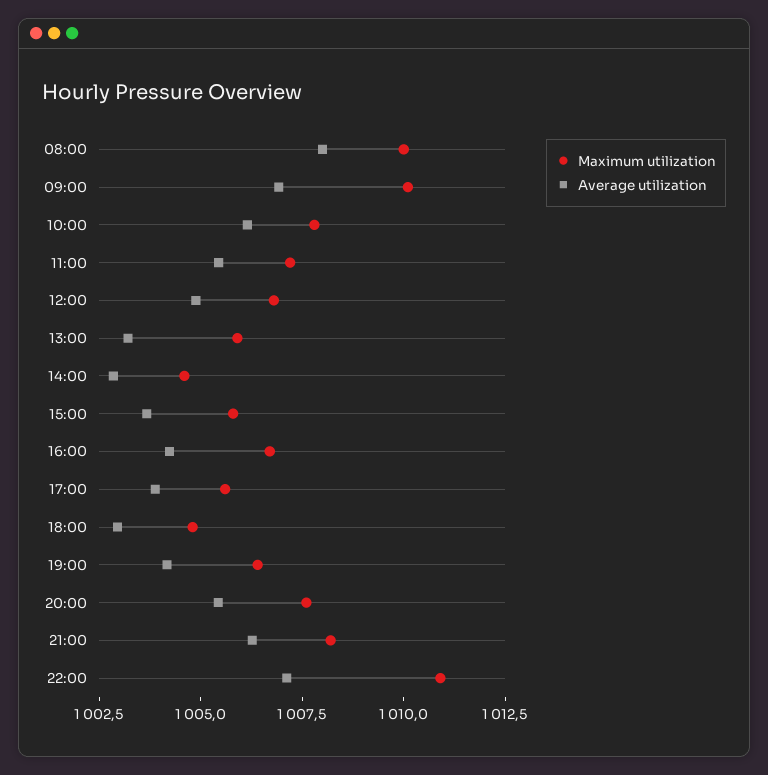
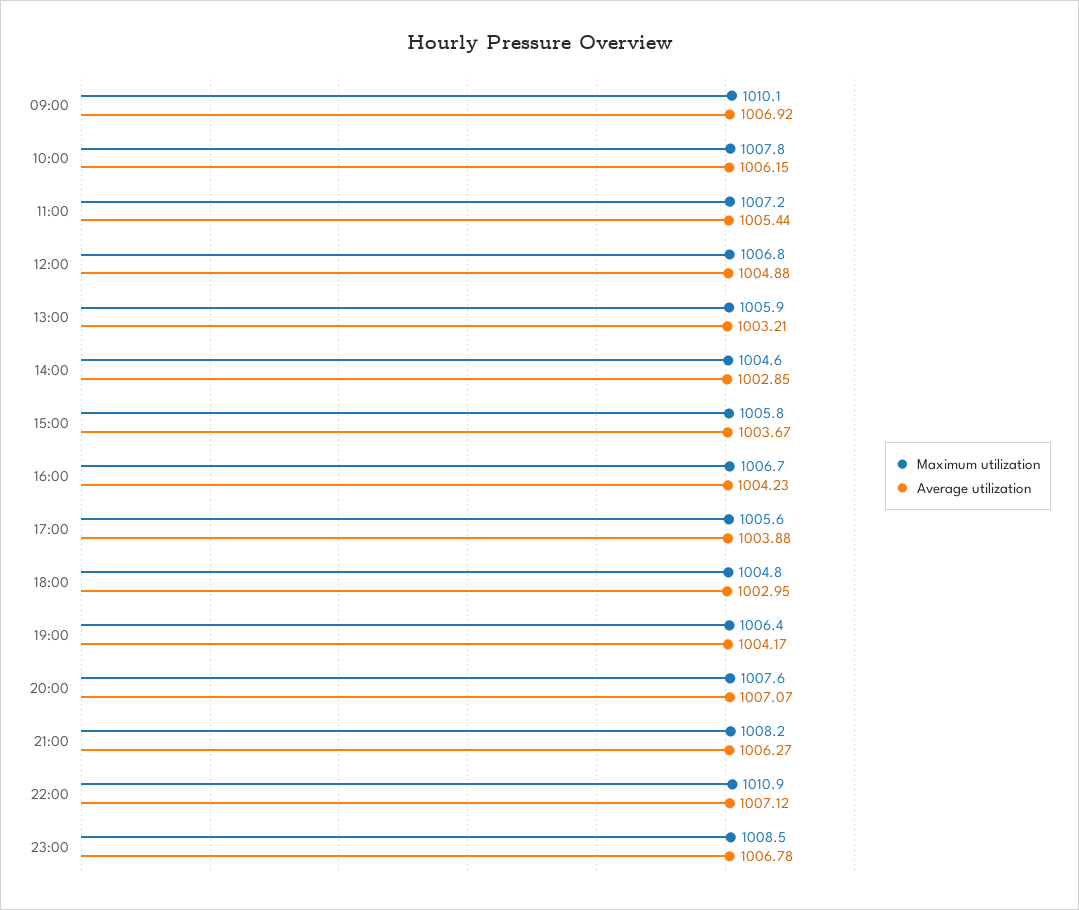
Maximum utilization, 08:00: 1010 -> none
Average utilization, 08:00: 1008 -> none
Average utilization, 20:00: 1005.5 -> 1007.07
Maximum utilization, 23:00: none -> 1008.5
Average utilization, 23:00: none -> 1006.78

